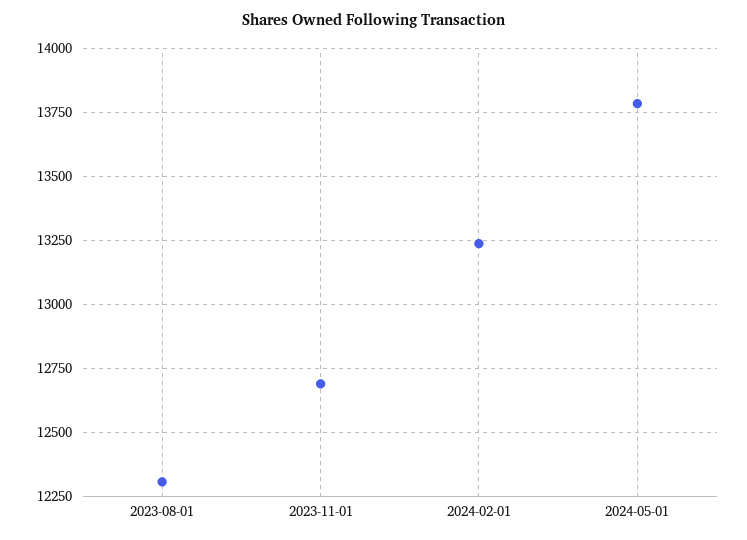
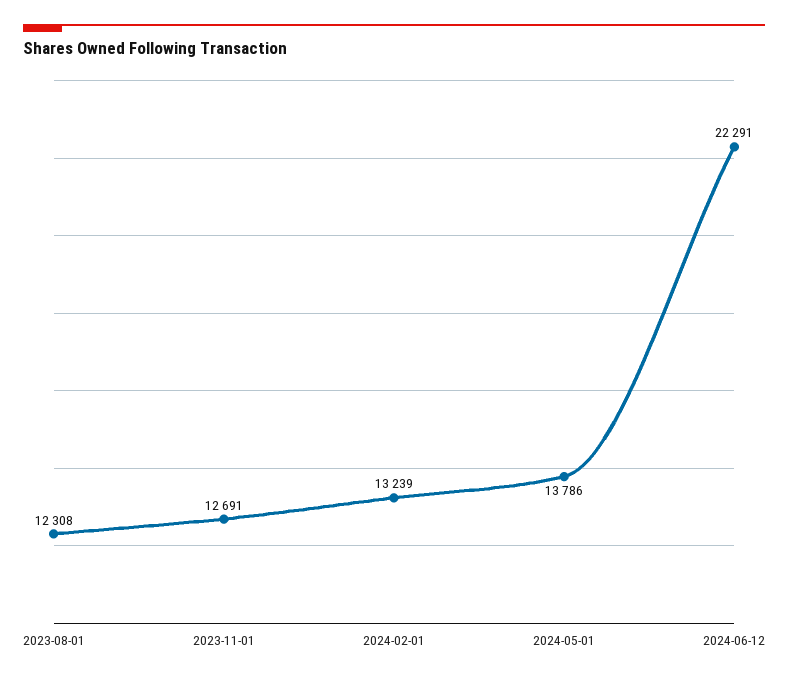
2024-06-12: none -> 22291

